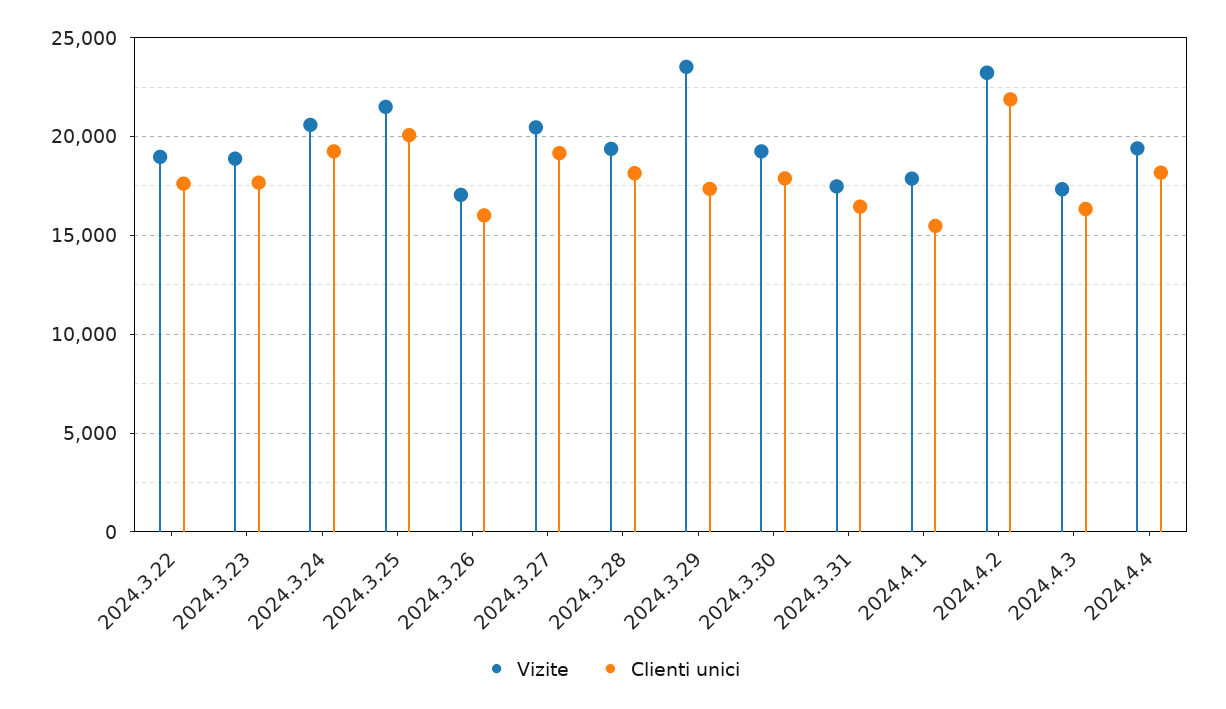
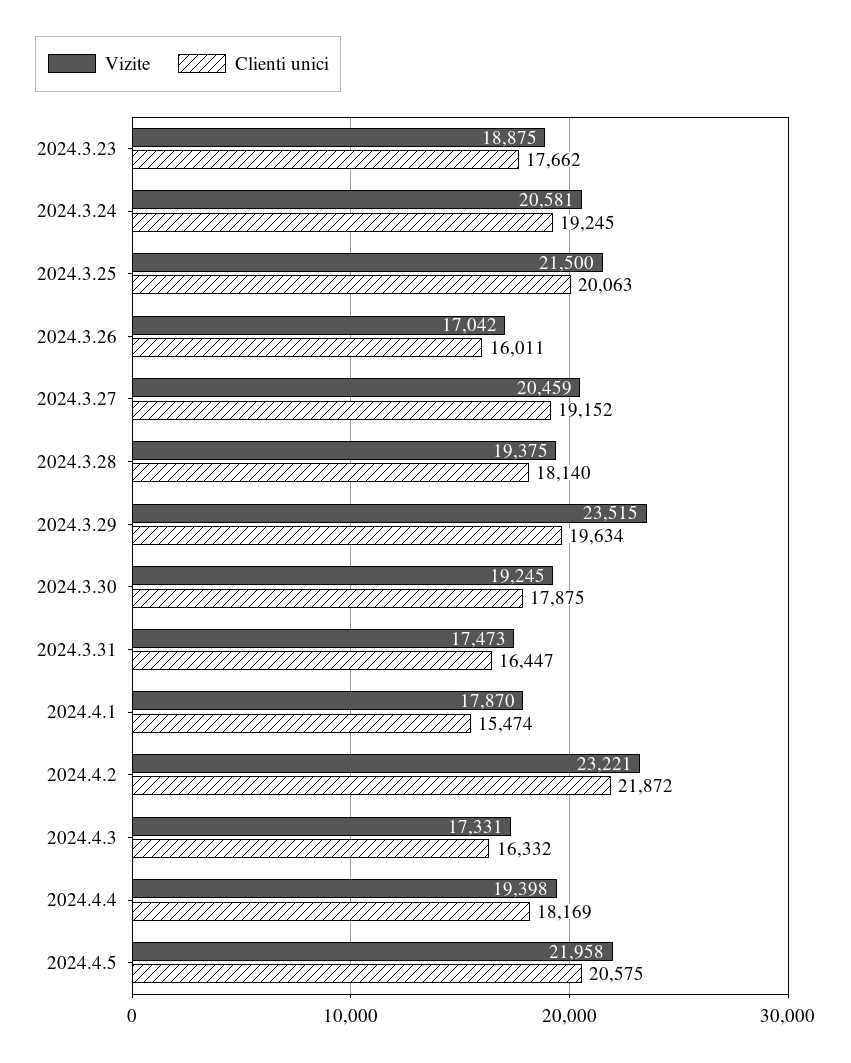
Vizite, 2024.3.22: 19000 -> none
Clienti unici, 2024.3.22: 17500 -> none
Clienti unici, 2024.3.29: 17500 -> 19634
Vizite, 2024.4.5: none -> 21958
Clienti unici, 2024.4.5: none -> 20575

